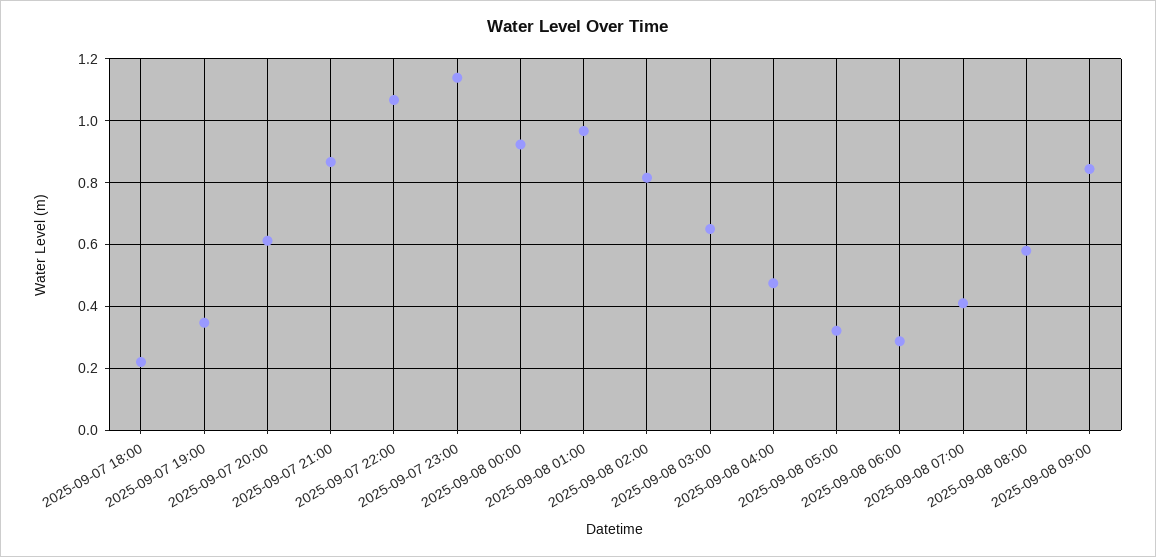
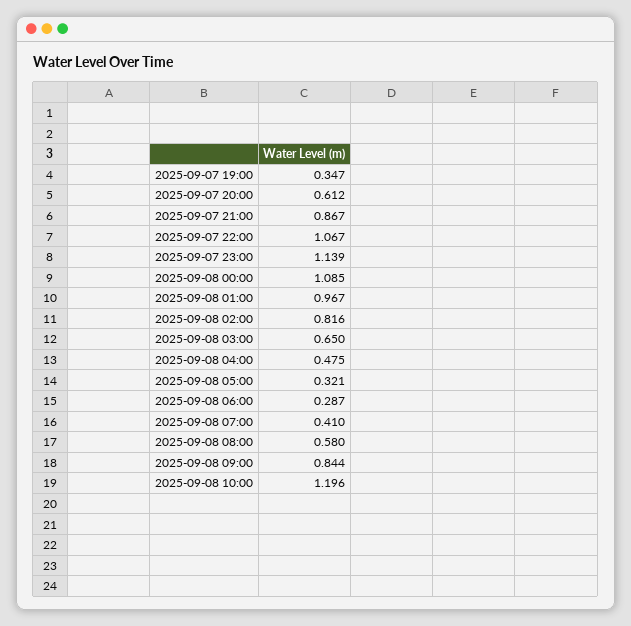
2025-09-07 18:00: 0.22 -> none
2025-09-08 00:00: 0.92 -> 1.085
2025-09-08 10:00: none -> 1.196

